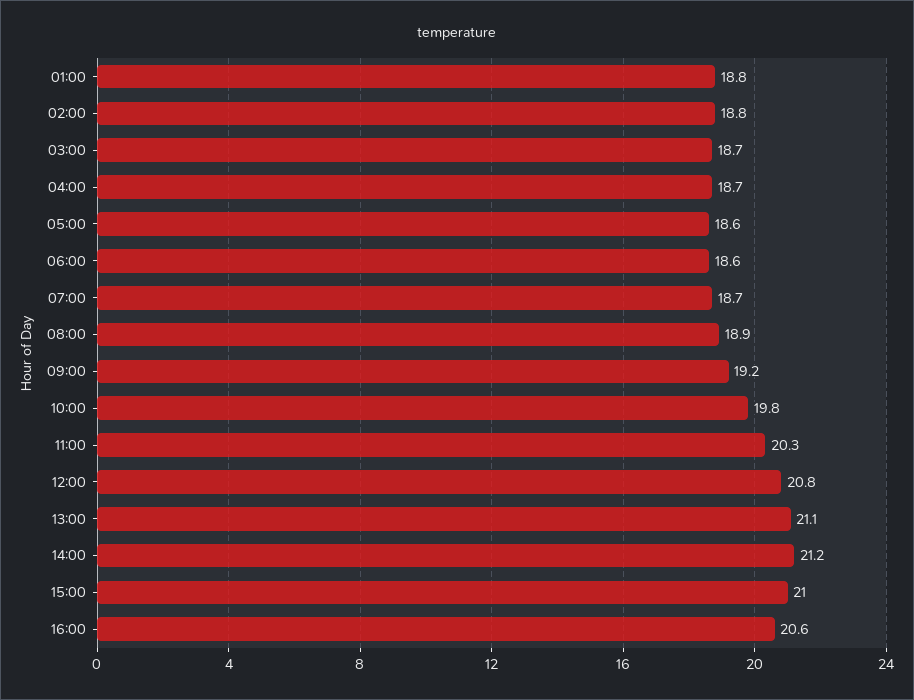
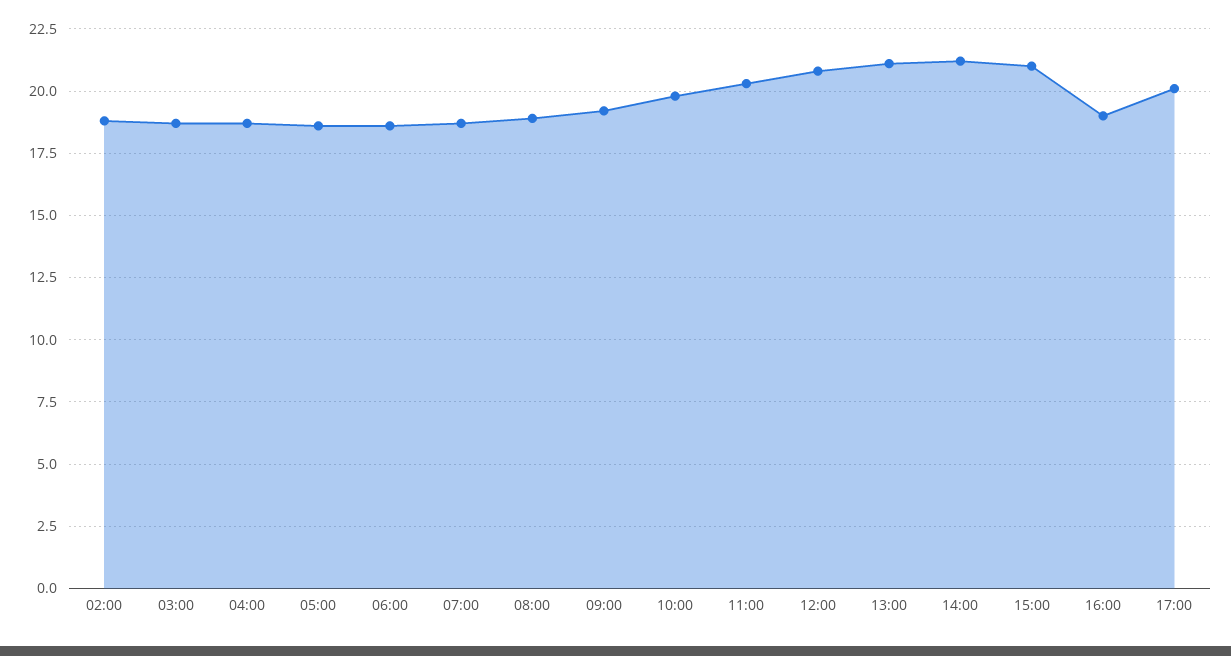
01:00: 18.8 -> none
16:00: 20.6 -> 19
17:00: none -> 20

